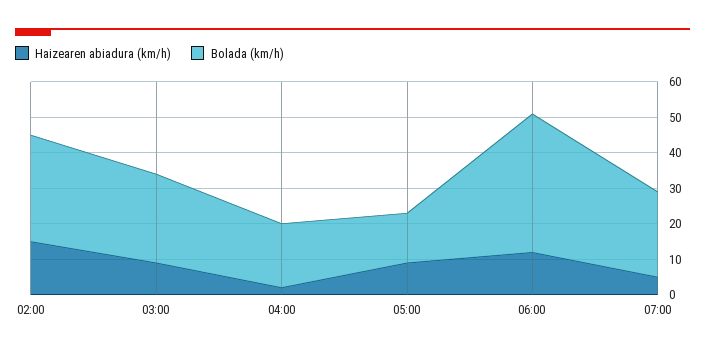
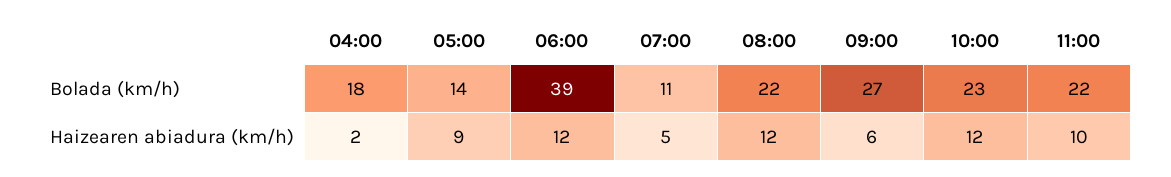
Haizearen abiadura (km/h), 02:00: 15 -> none
Bolada (km/h), 02:00: 30 -> none
Haizearen abiadura (km/h), 03:00: 10 -> none
Bolada (km/h), 03:00: 25 -> none
Bolada (km/h), 07:00: 25 -> 11
Bolada (km/h), 08:00: none -> 22
Bolada (km/h), 09:00: none -> 27
Bolada (km/h), 10:00: none -> 23
Bolada (km/h), 11:00: none -> 22
Haizearen abiadura (km/h), 08:00: none -> 12
Haizearen abiadura (km/h), 09:00: none -> 6
Haizearen abiadura (km/h), 10:00: none -> 12
Haizearen abiadura (km/h), 11:00: none -> 10

